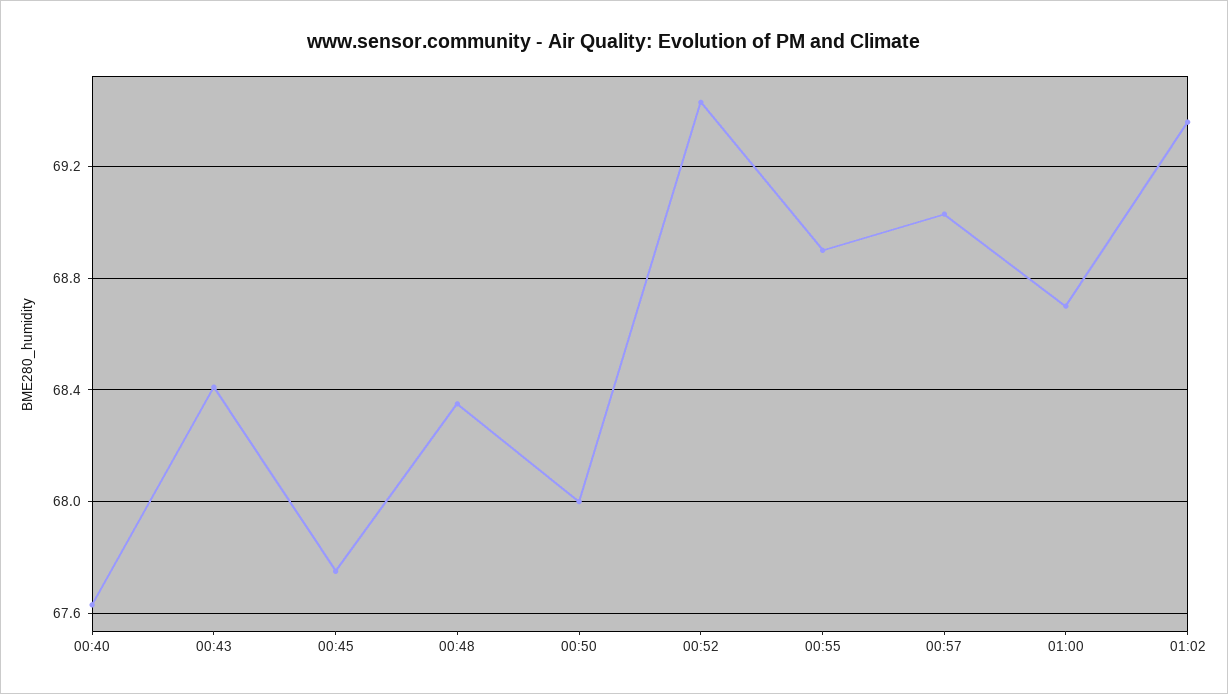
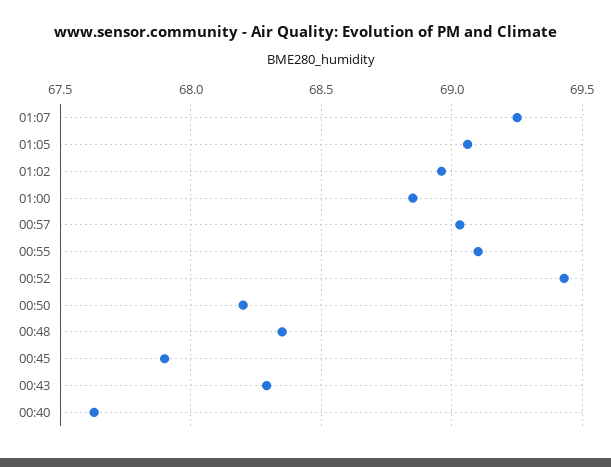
00:43: 68.4 -> 68.3
00:45: 67.75 -> 67.9
00:50: 68 -> 68.2
00:55: 68.9 -> 69.1
01:00: 68.7 -> 68.85
01:02: 69.35 -> 68.95
01:07: none -> 69.25
01:05: none -> 69.05

